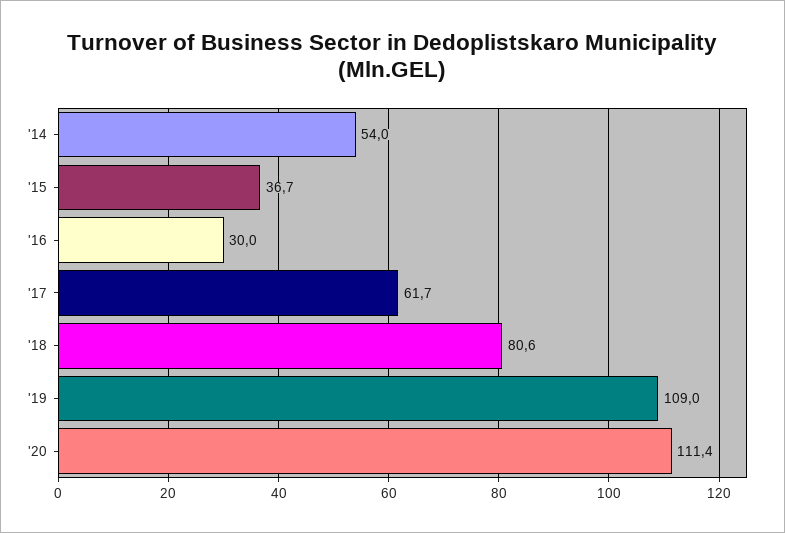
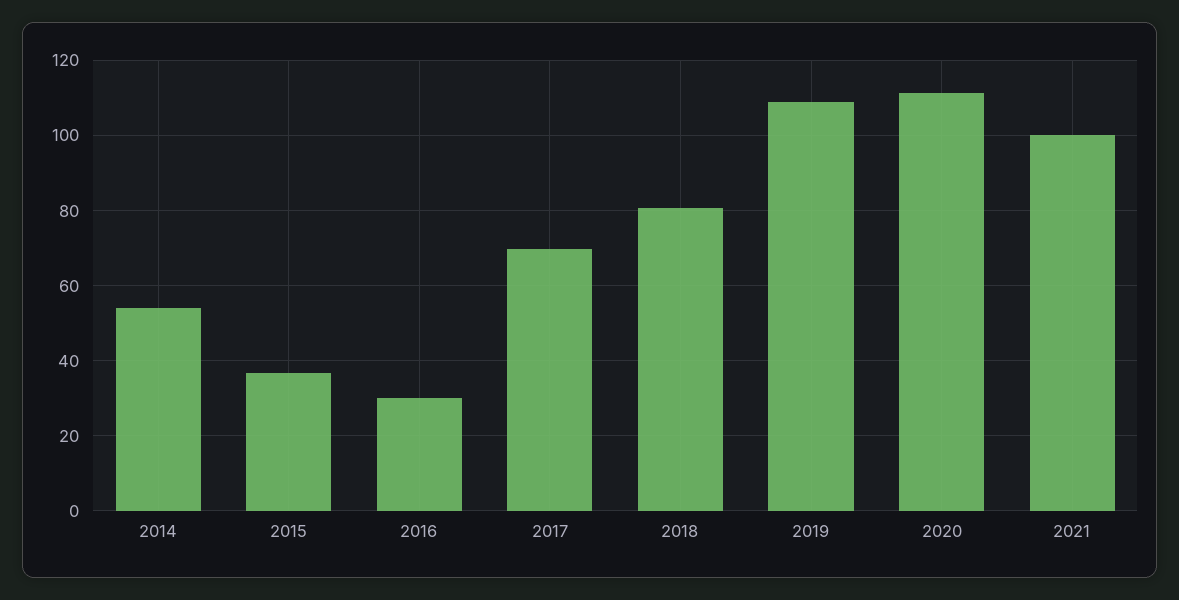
'17: 61.7 -> 70
2021: none -> 100

